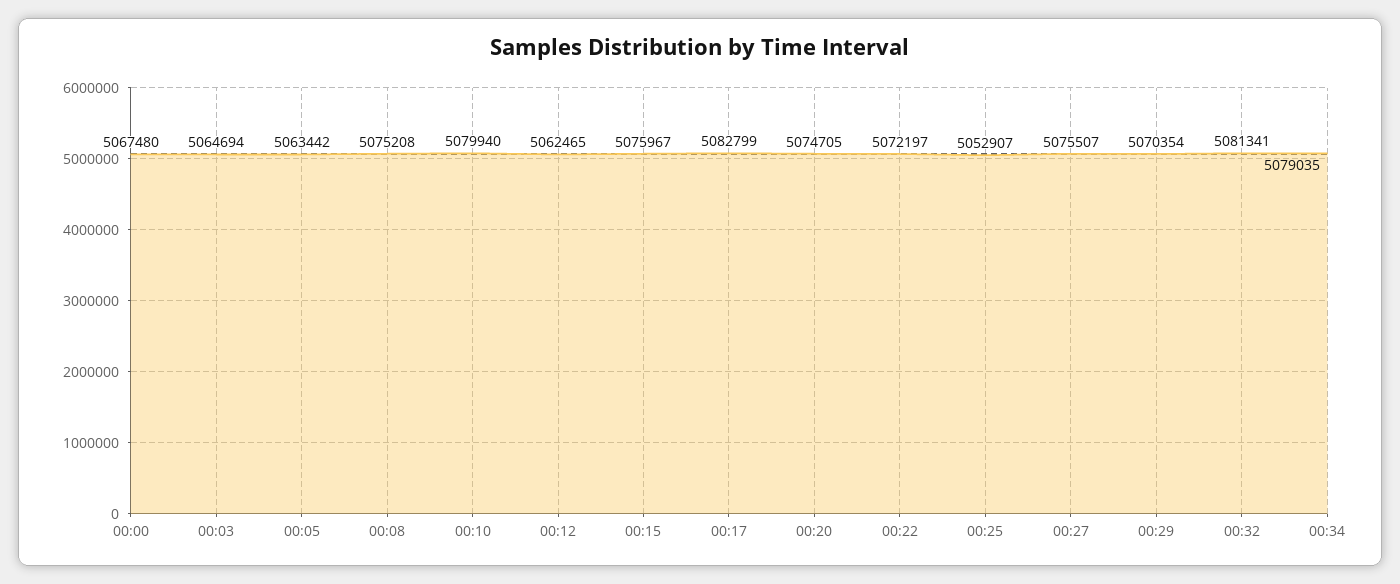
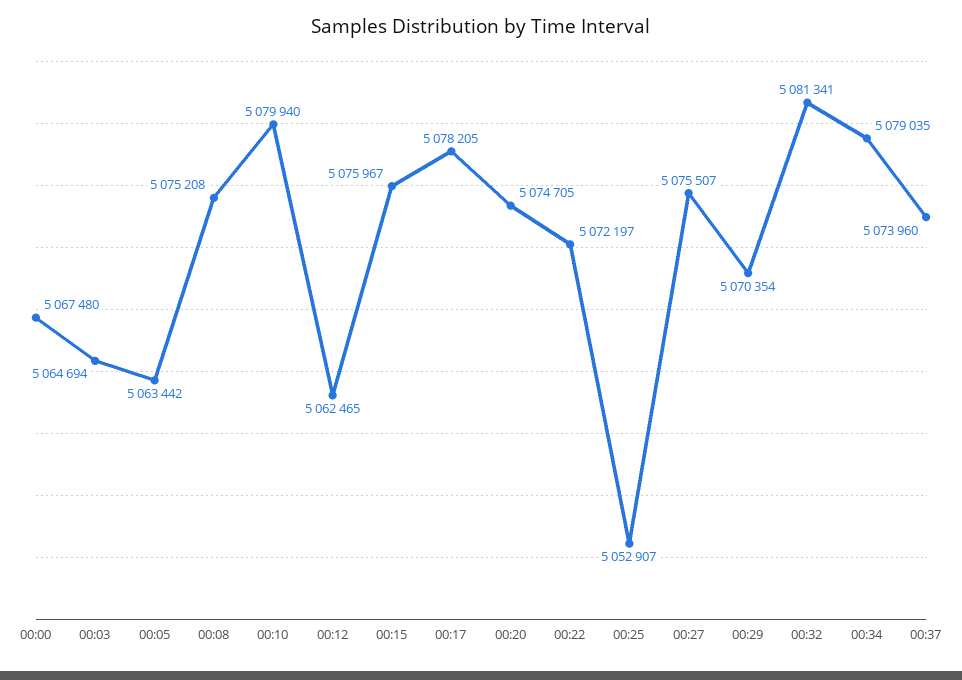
00:17: 5082799 -> 5078205
00:37: none -> 5073960

